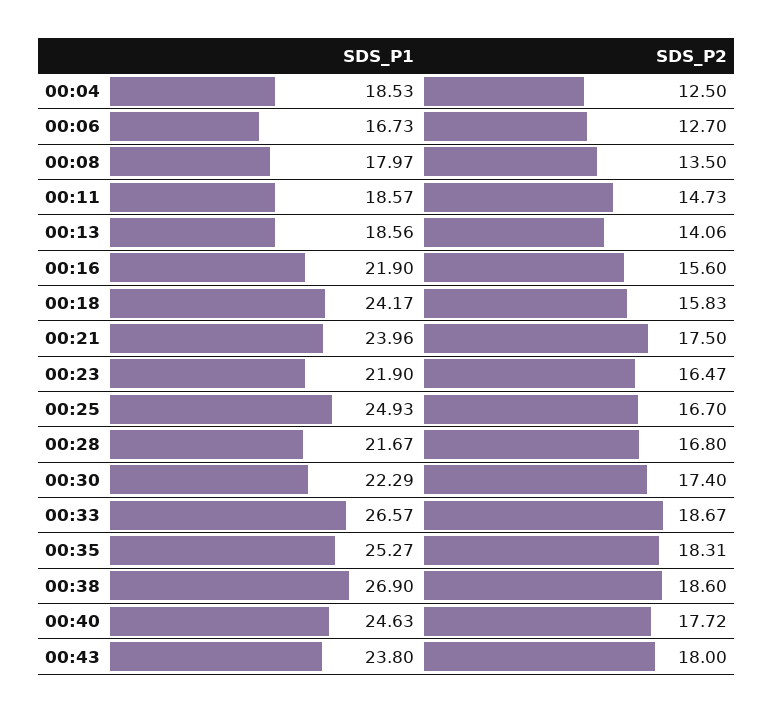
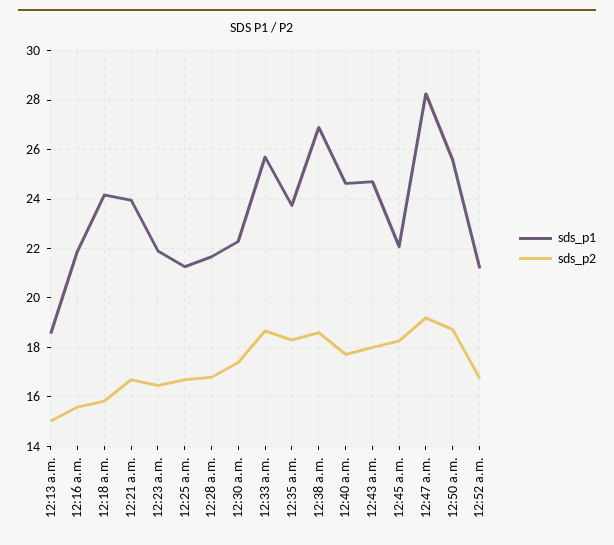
SDS_P1, 00:04: 18.53 -> none
SDS_P2, 00:04: 12.5 -> none
SDS_P1, 00:06: 16.73 -> none
SDS_P2, 00:06: 12.7 -> none
SDS_P1, 00:08: 17.97 -> none
SDS_P2, 00:08: 13.5 -> none
SDS_P1, 00:11: 18.57 -> none
SDS_P2, 00:11: 14.73 -> none
SDS_P2, 00:13: 14.06 -> 15
SDS_P2, 00:21: 17.5 -> 16.75
SDS_P1, 00:25: 24.93 -> 21.25
SDS_P1, 00:33: 26.57 -> 25.75
SDS_P1, 00:35: 25.27 -> 23.75
SDS_P1, 00:43: 23.8 -> 24.75
SDS_P1, 12:45 a.m.: none -> 22
SDS_P2, 12:45 a.m.: none -> 18.25
SDS_P1, 12:47 a.m.: none -> 28.25
SDS_P2, 12:47 a.m.: none -> 19.25
SDS_P1, 12:50 a.m.: none -> 25.5
SDS_P2, 12:50 a.m.: none -> 18.75
SDS_P1, 12:52 a.m.: none -> 21.25
SDS_P2, 12:52 a.m.: none -> 16.75

